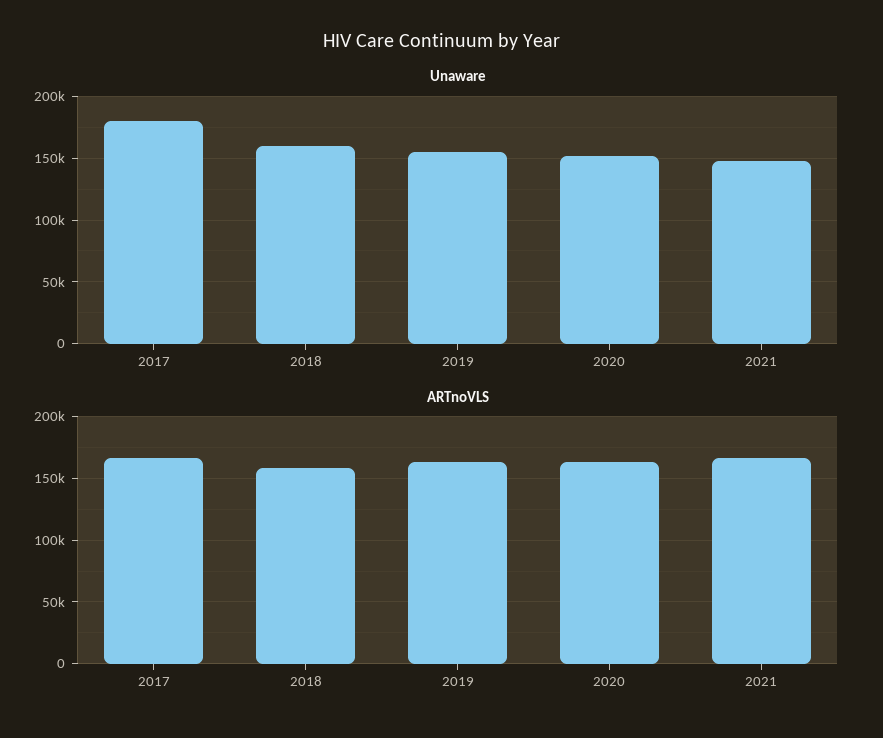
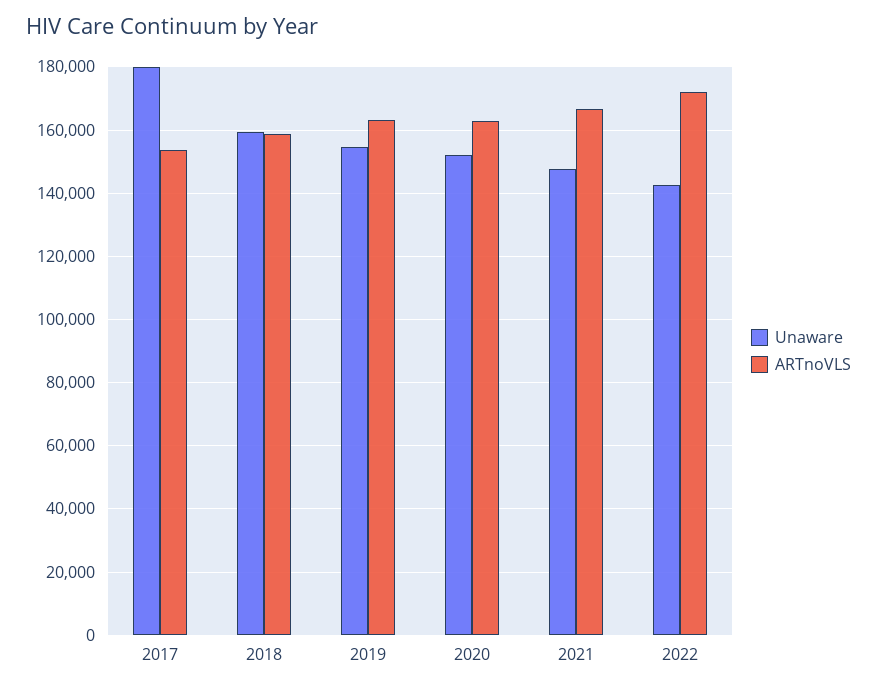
ARTnoVLS, 2017: 165000 -> 154000
Unaware, 2022: none -> 142000
ARTnoVLS, 2022: none -> 172000

